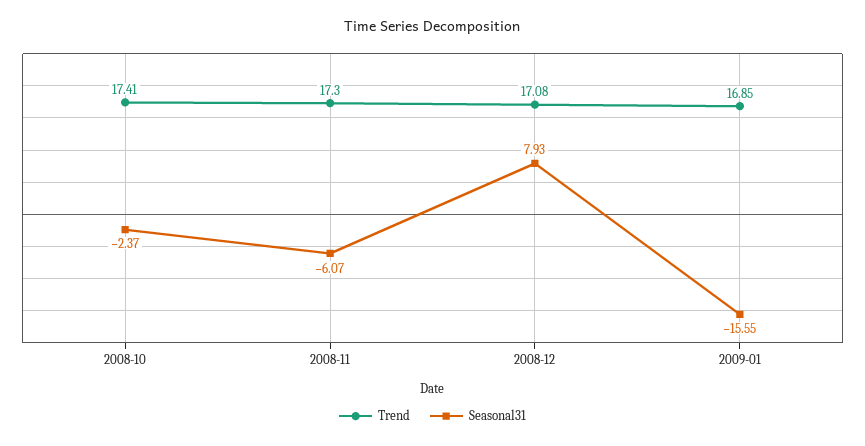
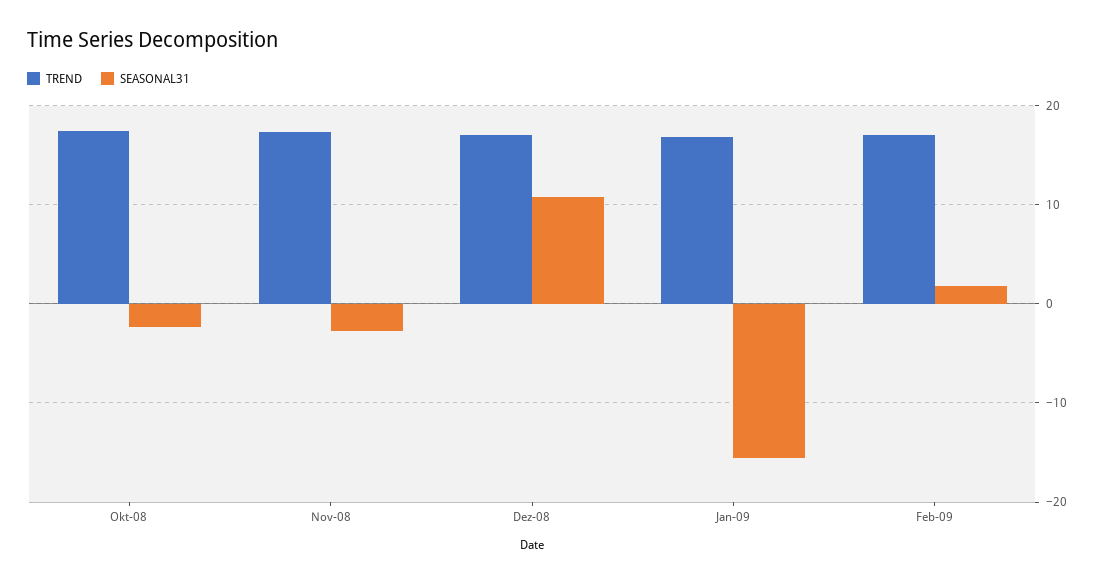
Seasonal31, 2008-11: -6.07 -> -3
Seasonal31, 2008-12: 7.93 -> 11
Trend, Feb-09: none -> 17
Seasonal31, Feb-09: none -> 2

